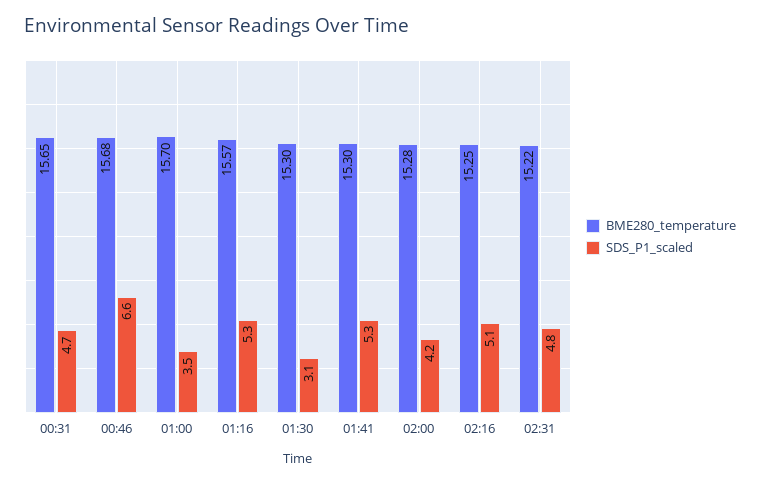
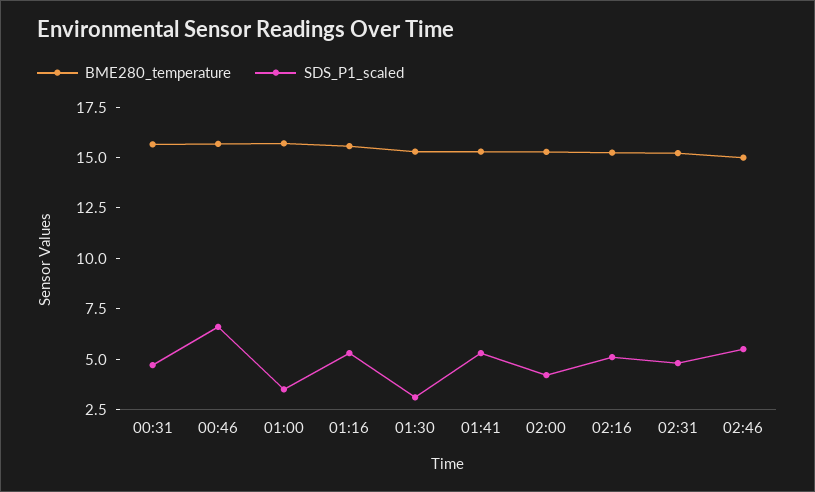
BME280_temperature, 02:46: none -> 15
SDS_P1_scaled, 02:46: none -> 5.5

